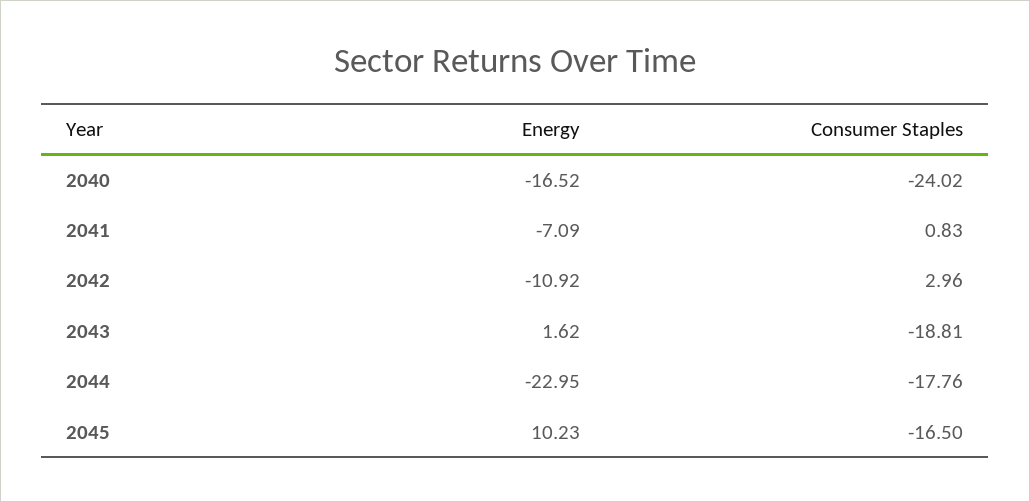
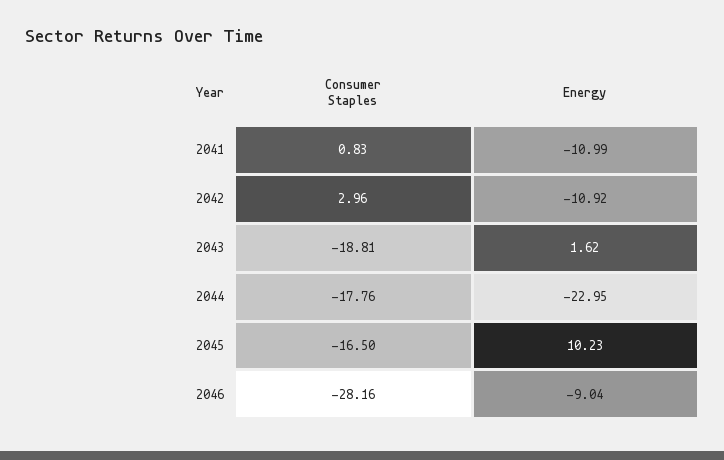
Energy, 2040: -16.52 -> none
Consumer Staples, 2040: -24.02 -> none
Energy, 2041: -7.09 -> -10.99
Consumer Staples, 2046: none -> -28.16
Energy, 2046: none -> -9.04

